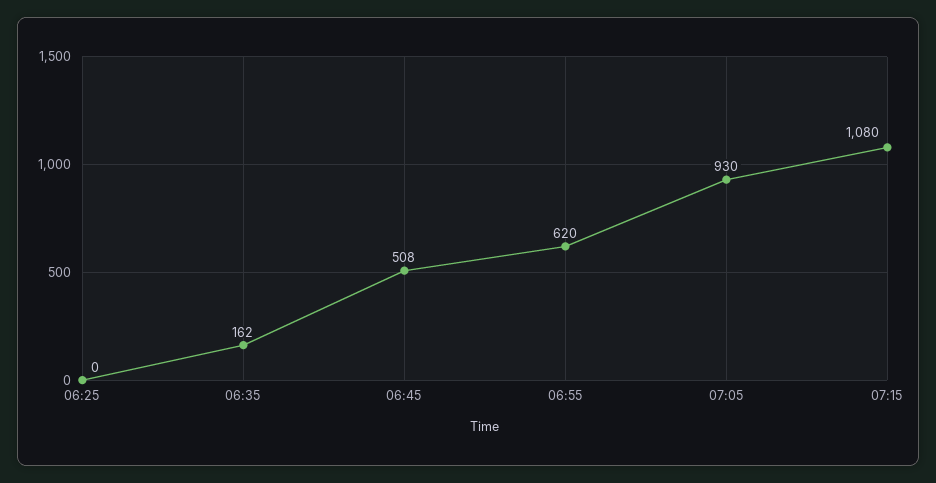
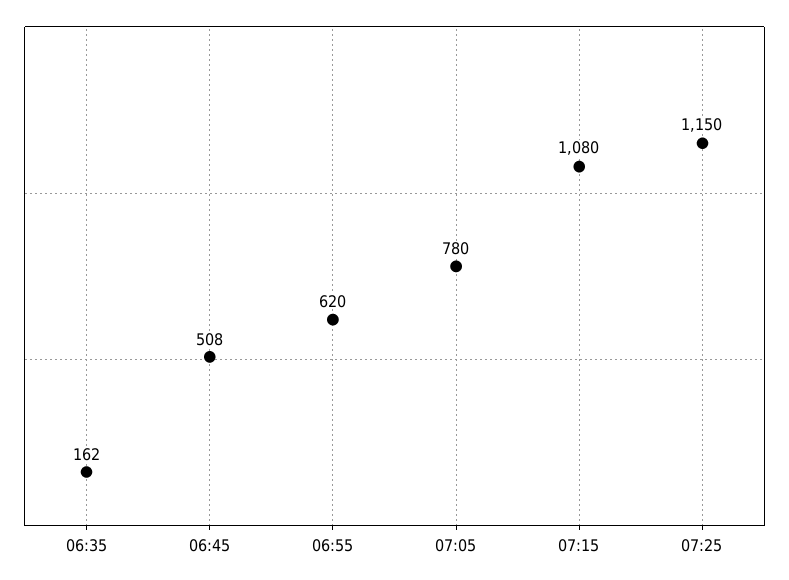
06:25: 0 -> none
07:05: 930 -> 780
07:25: none -> 1150

